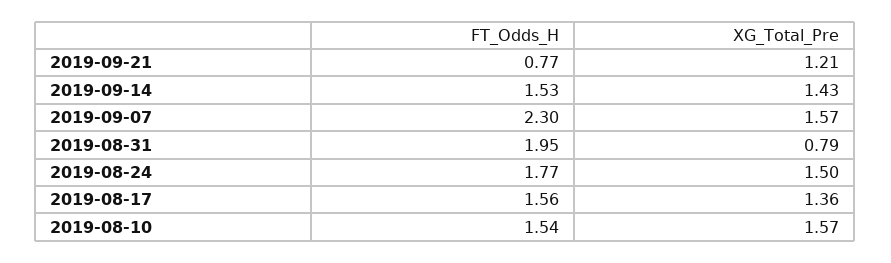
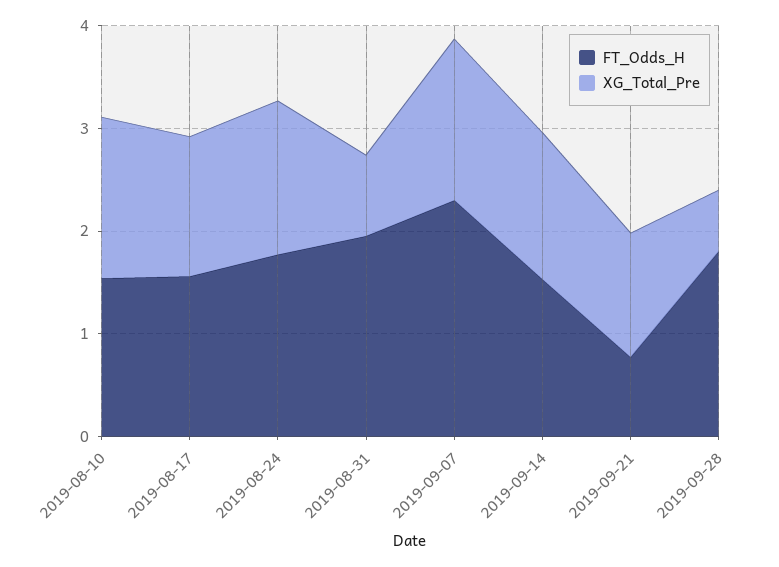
FT_Odds_H, 2019-09-28: none -> 1.8
XG_Total_Pre, 2019-09-28: none -> 0.6

